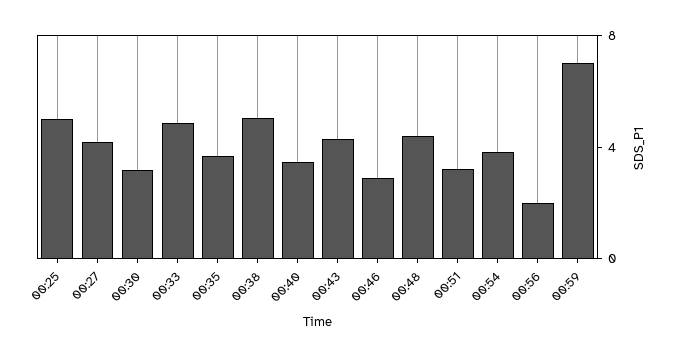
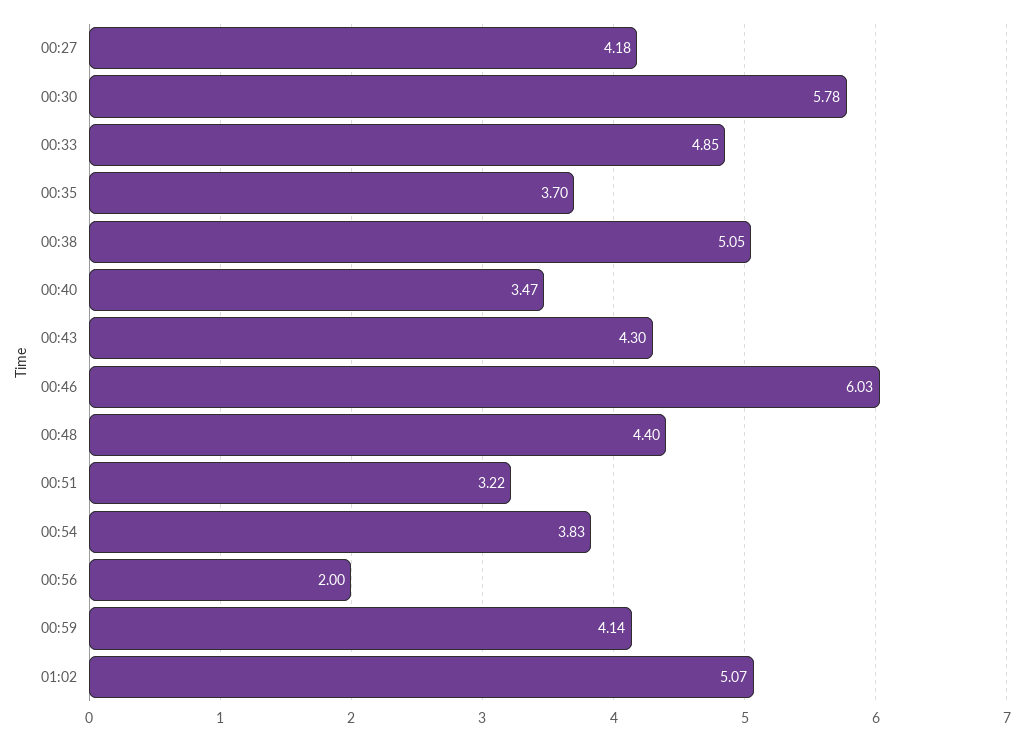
00:25: 5 -> none
00:30: 3 -> 5.78
00:46: 3 -> 6.03
00:59: 7 -> 4.14
01:02: none -> 5.07

